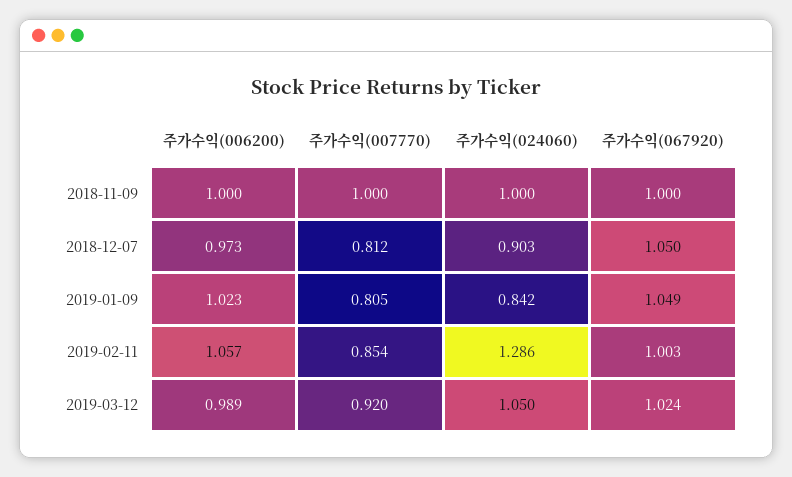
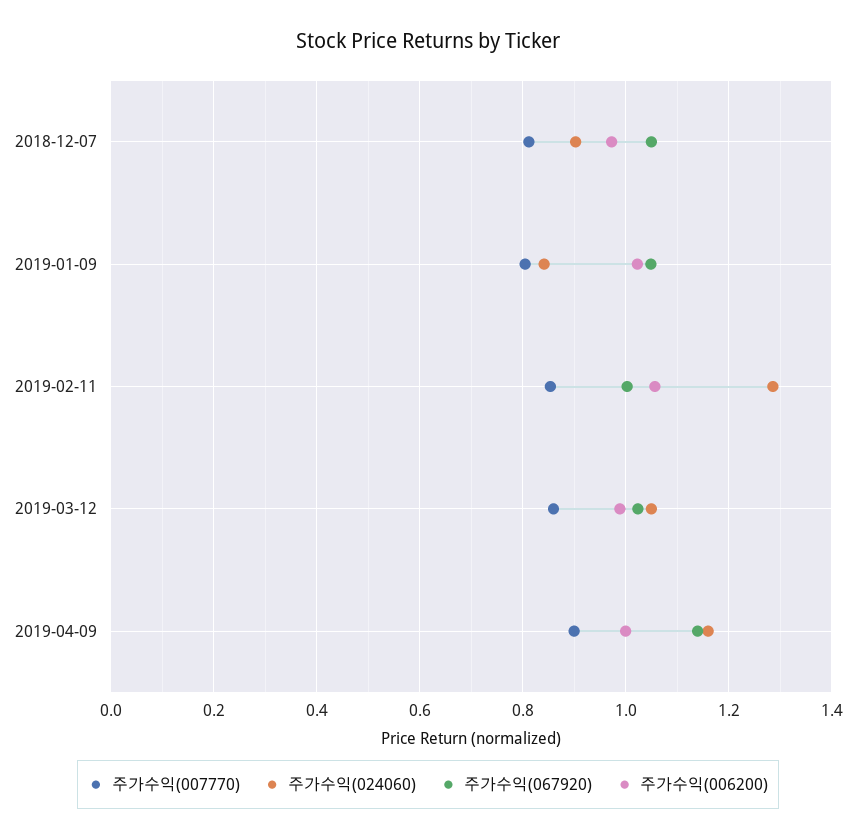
주가수익(006200), 2018-11-09: 1 -> none
주가수익(007770), 2018-11-09: 1 -> none
주가수익(024060), 2018-11-09: 1 -> none
주가수익(067920), 2018-11-09: 1 -> none
주가수익(007770), 2019-03-12: 0.92 -> 0.86
주가수익(007770), 2019-04-09: none -> 0.9
주가수익(024060), 2019-04-09: none -> 1.16
주가수익(067920), 2019-04-09: none -> 1.14
주가수익(006200), 2019-04-09: none -> 1

